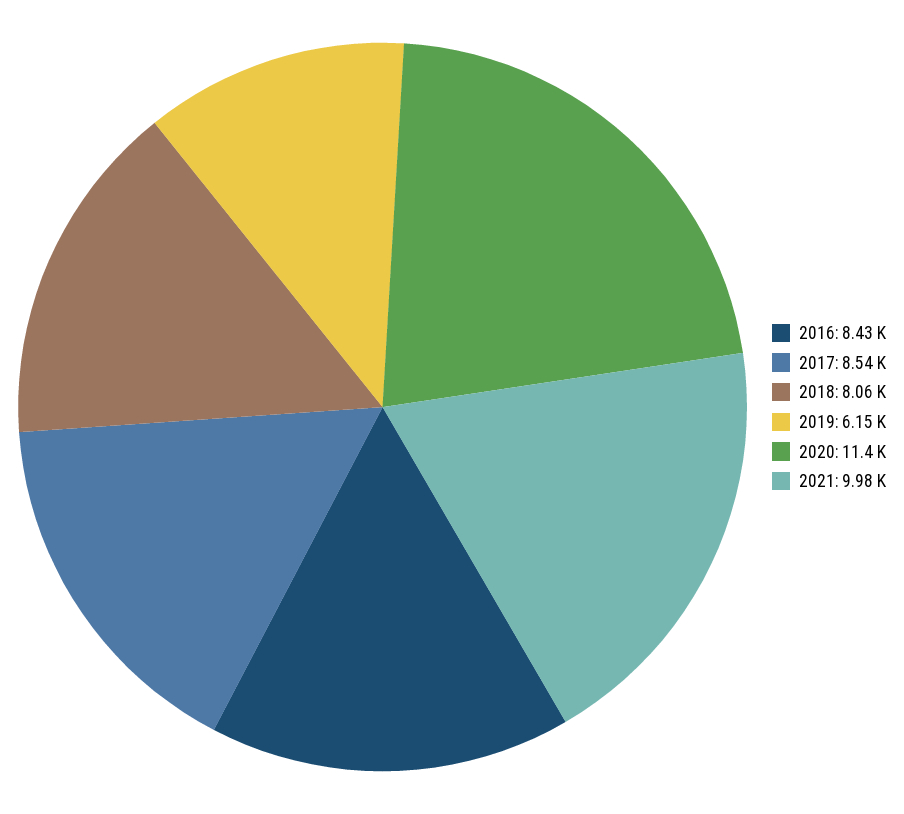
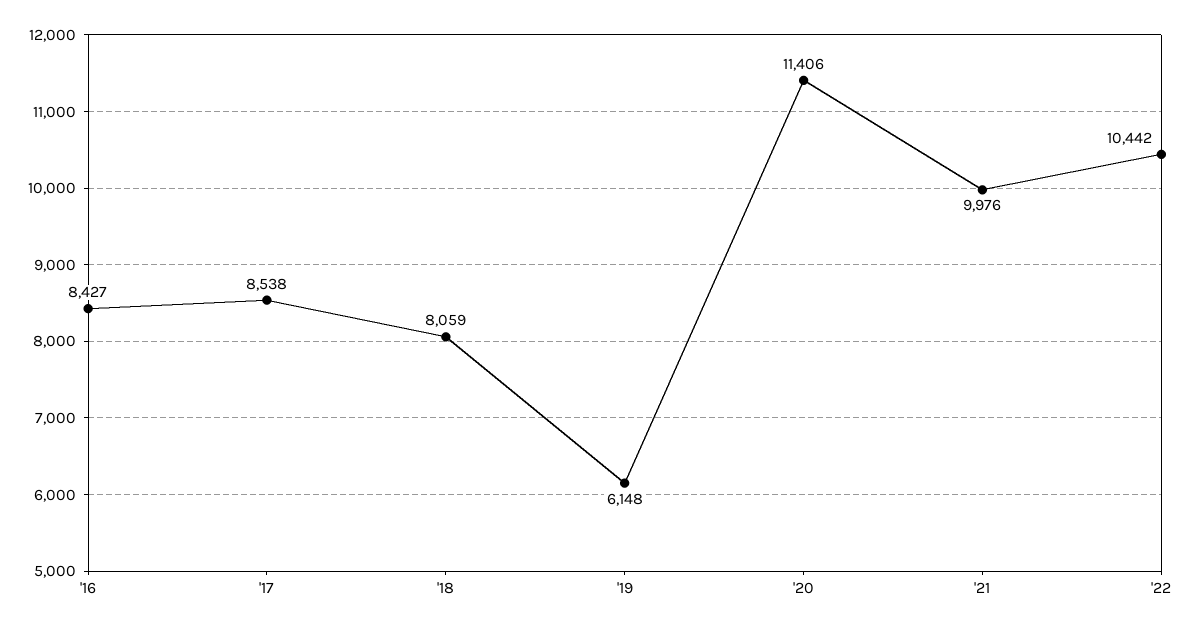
'22: none -> 10442

